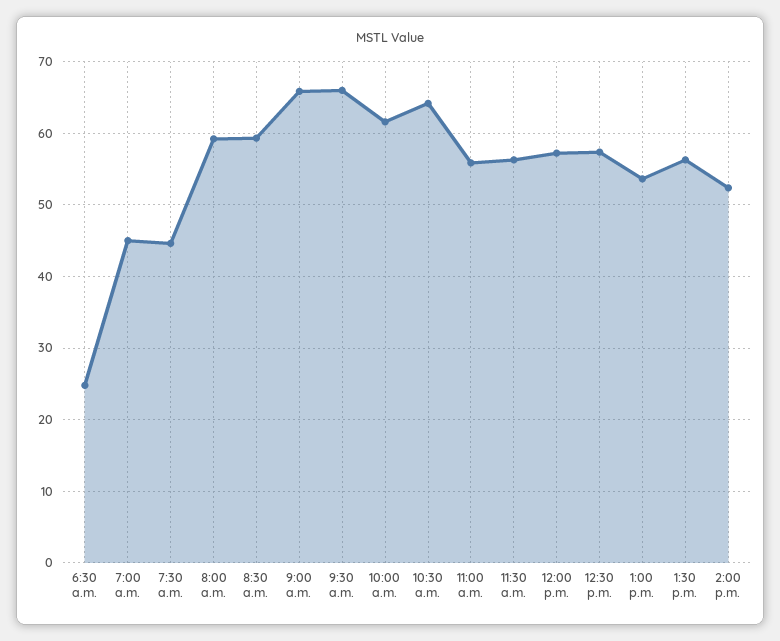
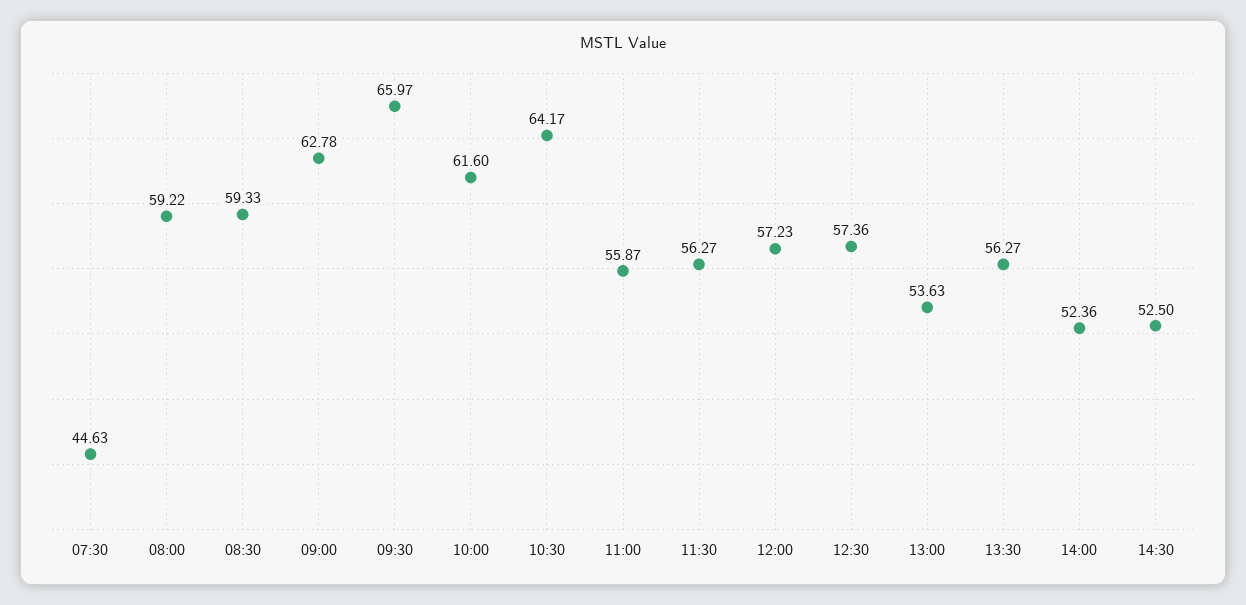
6:30 a.m.: 25 -> none
7:00 a.m.: 45 -> none
9:00 a.m.: 66 -> 62.78
14:30: none -> 52.5

